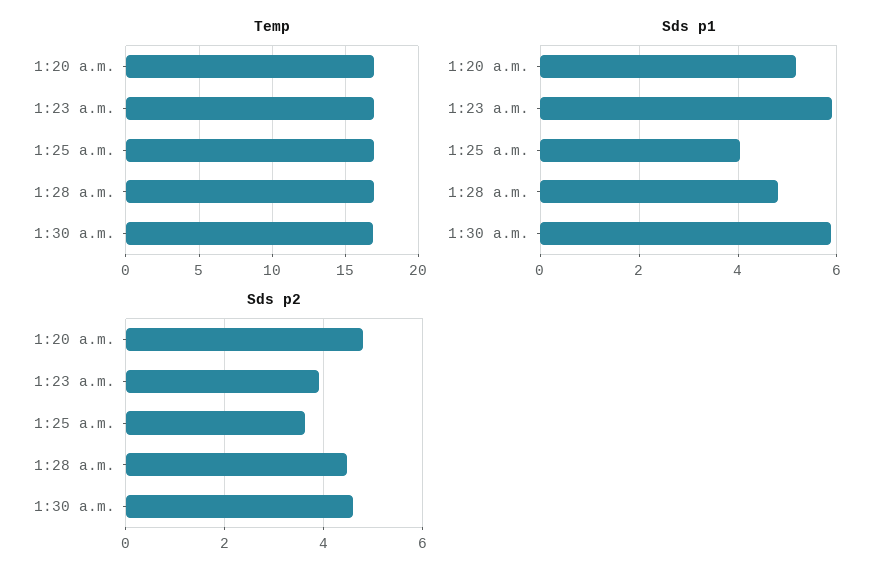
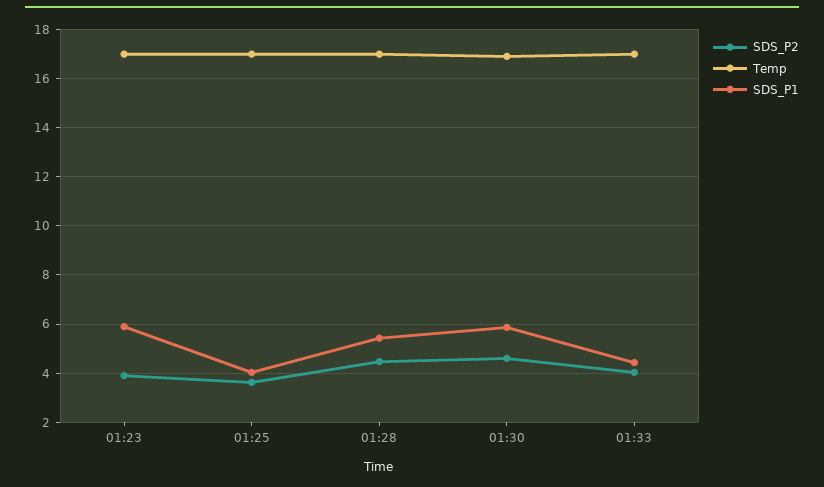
Temp, 1:20 a.m.: 17 -> none
Sds p1, 1:20 a.m.: 5.2 -> none
Sds p1, 1:28 a.m.: 4.8 -> 5.5
Sds p2, 1:20 a.m.: 4.8 -> none
Sds p2, 01:33: none -> 4
Temp, 01:33: none -> 17
Sds p1, 01:33: none -> 4.5

